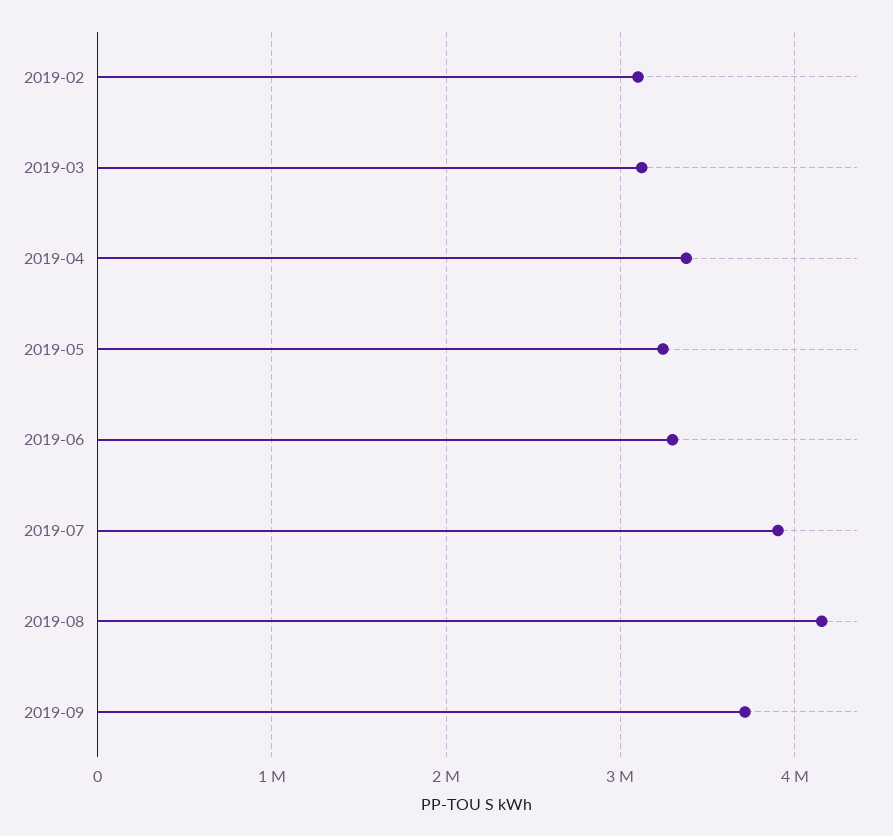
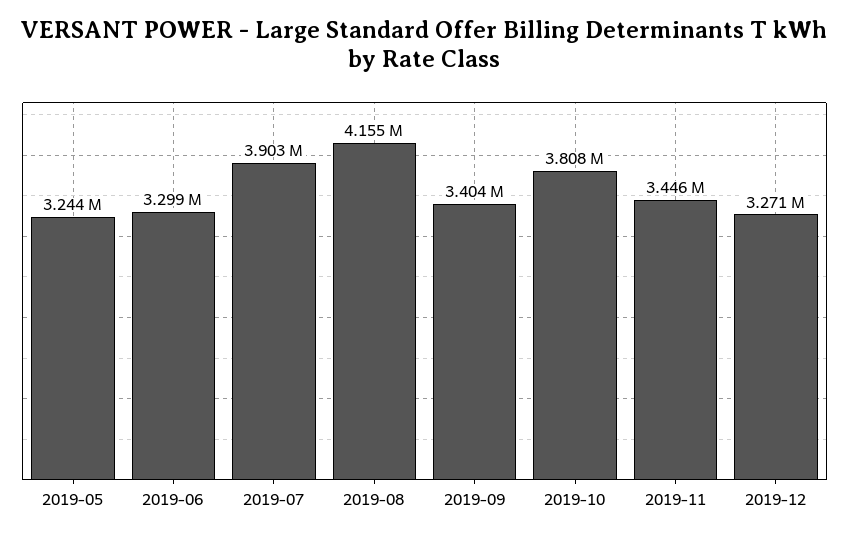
2019-02: 3100000 -> none
2019-03: 3100000 -> none
2019-04: 3400000 -> none
2019-09: 3700000 -> 3404000
2019-10: none -> 3808000
2019-11: none -> 3446000
2019-12: none -> 3271000

